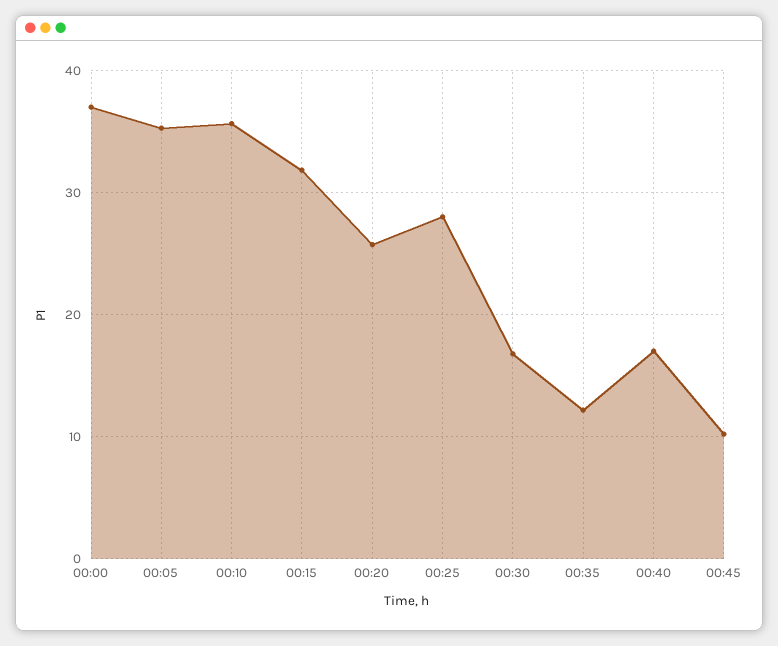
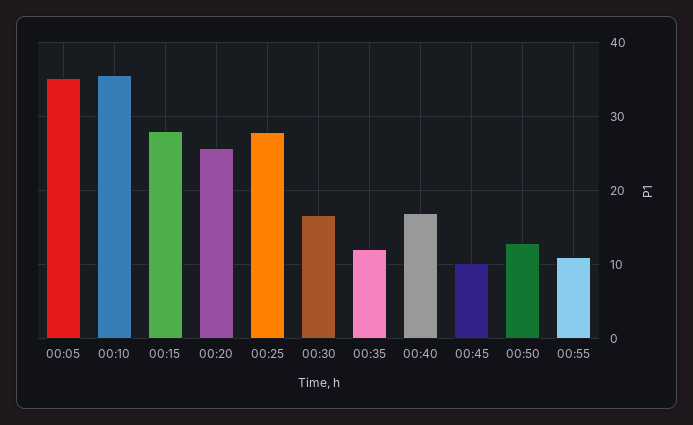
00:00: 37 -> none
00:15: 32 -> 28
00:50: none -> 13
00:55: none -> 11

